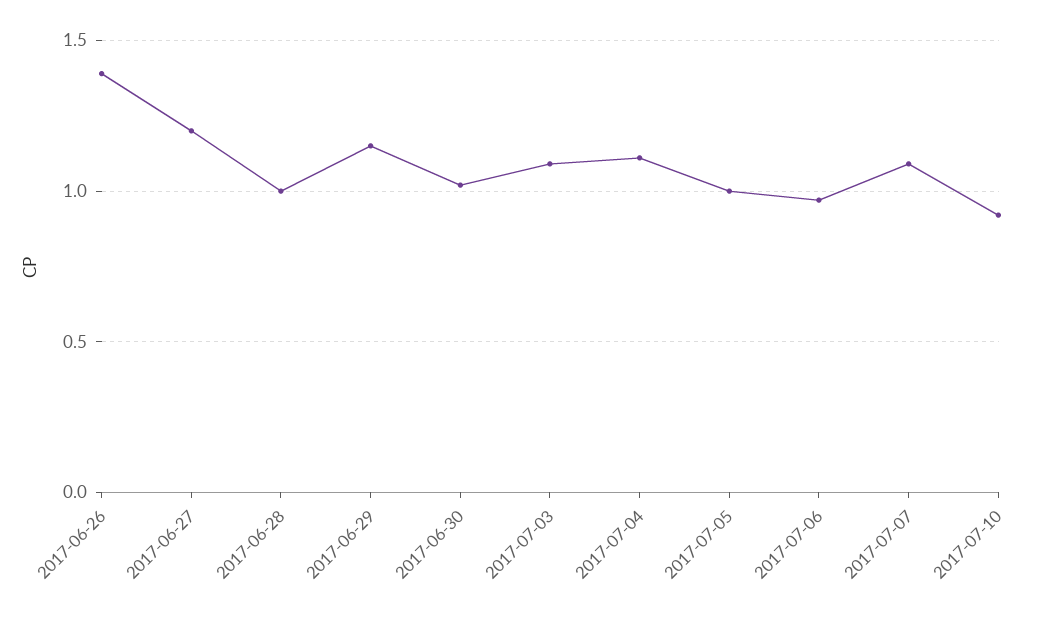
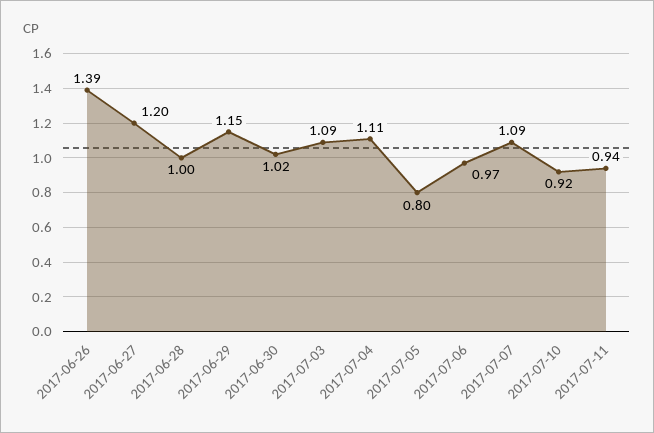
2017-07-05: 1 -> 0.8
2017-07-11: none -> 0.94

